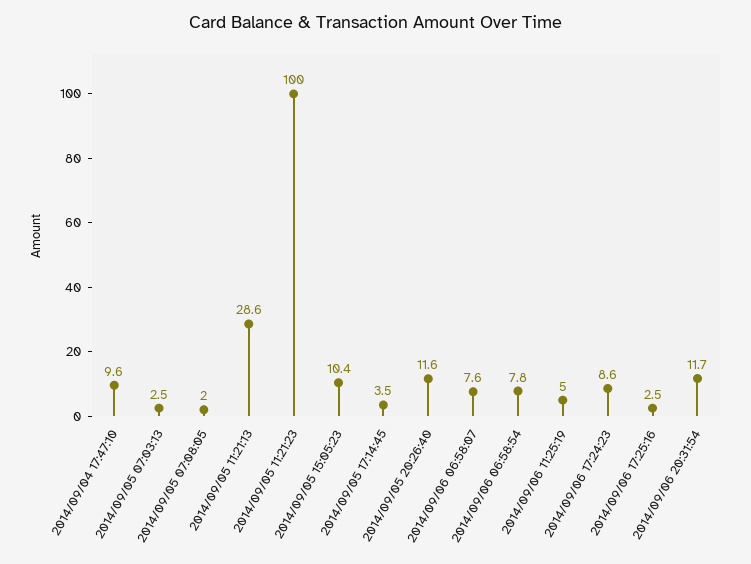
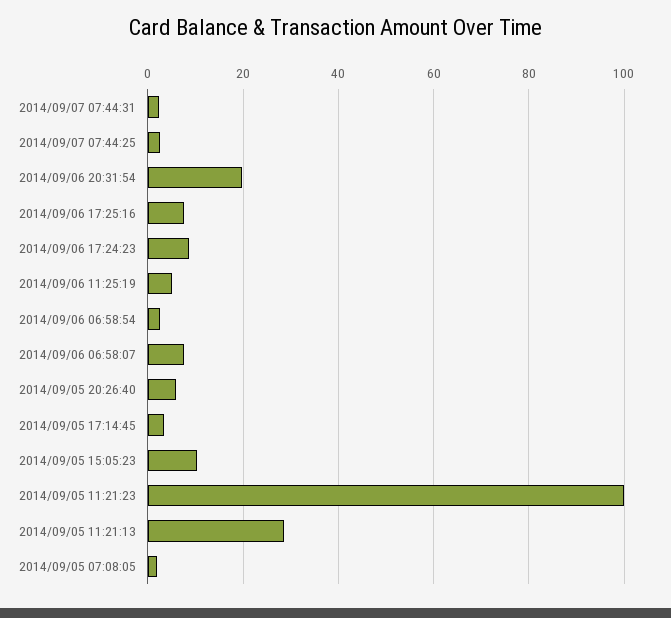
2014/09/04 17:47:10: 9.6 -> none
2014/09/05 07:03:13: 2.5 -> none
2014/09/05 20:26:40: 11.6 -> 6
2014/09/06 06:58:54: 7.8 -> 2
2014/09/06 17:25:16: 2.5 -> 8
2014/09/06 20:31:54: 11.7 -> 20
2014/09/07 07:44:31: none -> 2
2014/09/07 07:44:25: none -> 2

